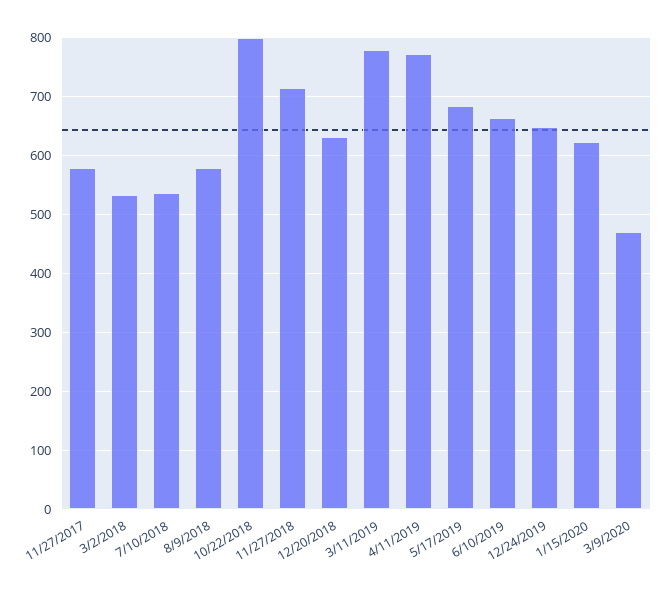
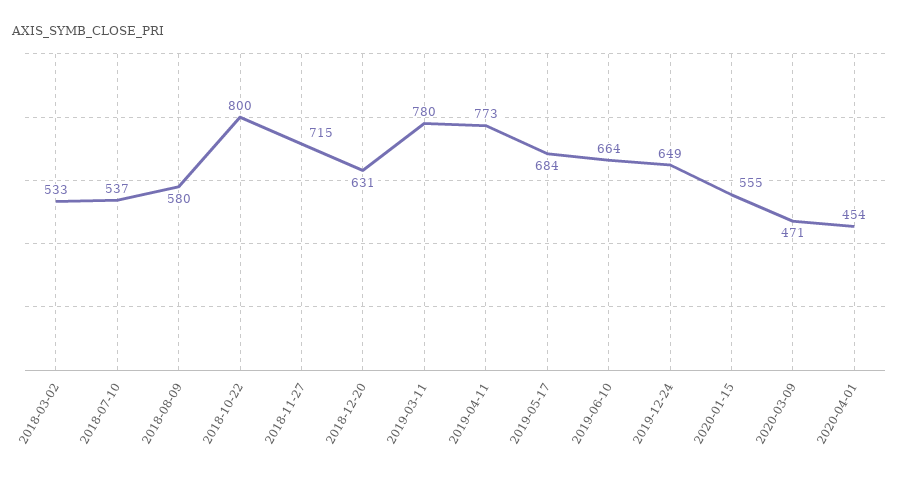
11/27/2017: 580 -> none
1/15/2020: 620 -> 555
2020-04-01: none -> 454

